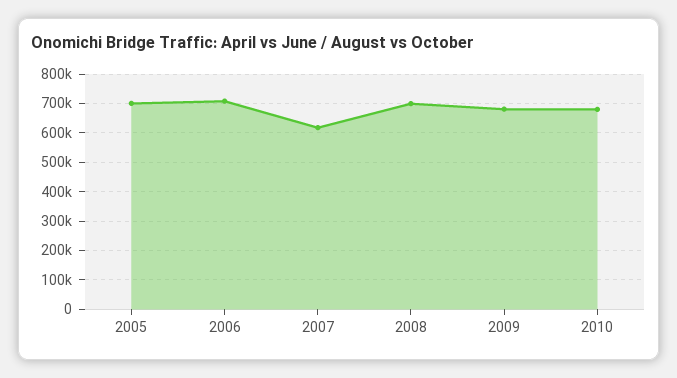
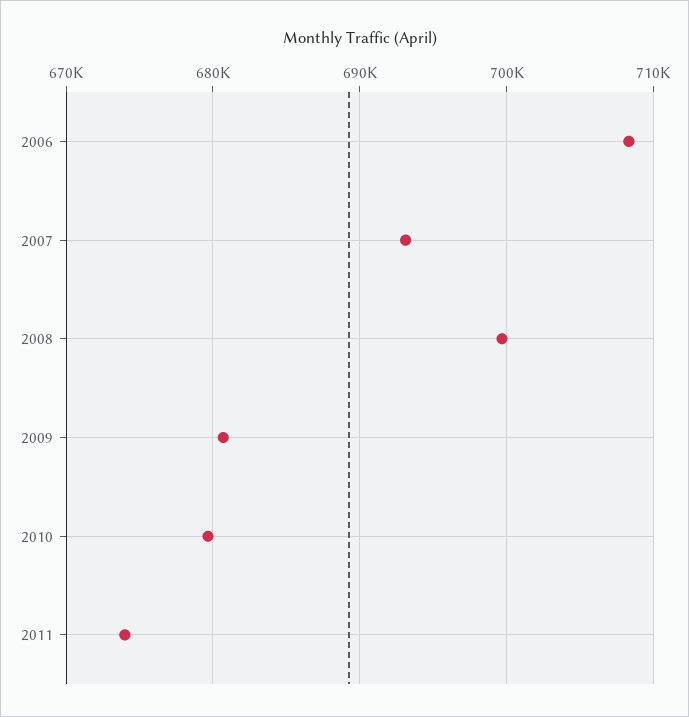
2005: 700000 -> none
2007: 625000 -> 693000
2011: none -> 674000

